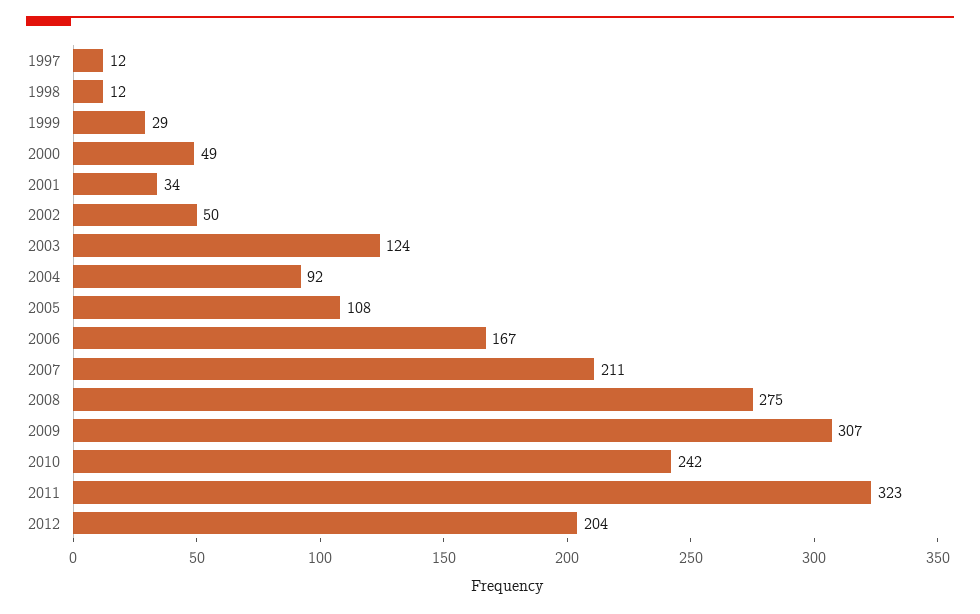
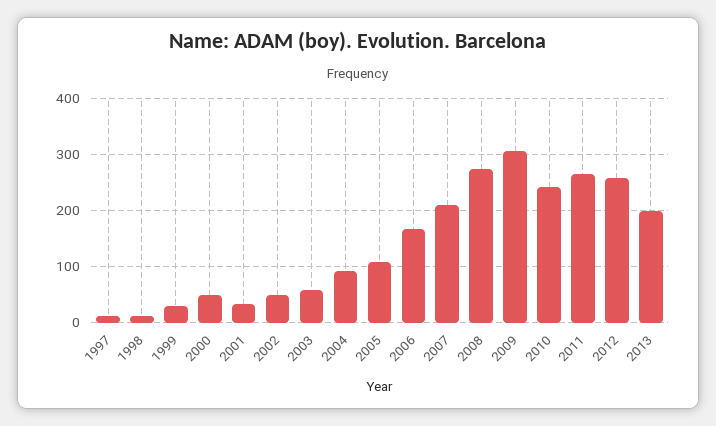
2003: 124 -> 60
2011: 323 -> 260
2012: 204 -> 260
2013: none -> 200

